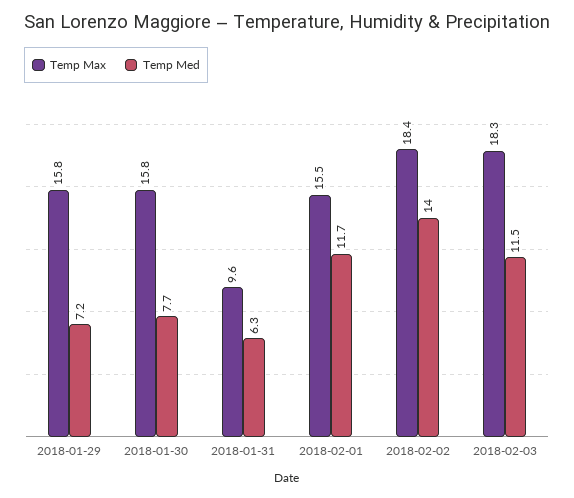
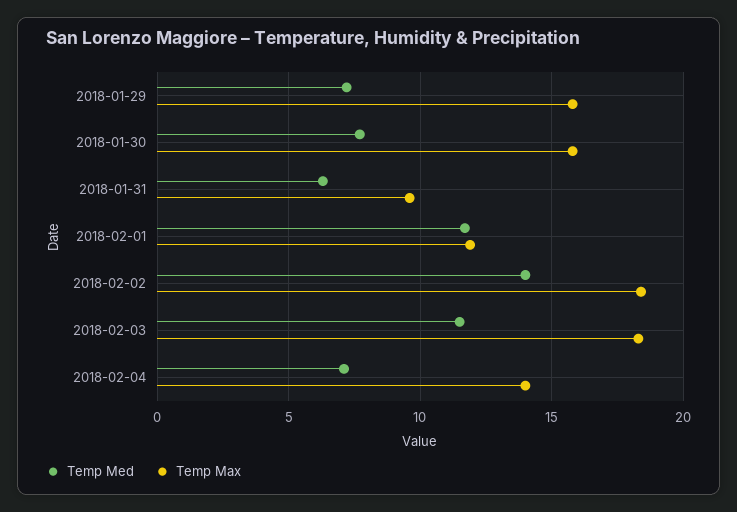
Temp Max, 2018-02-01: 15.5 -> 12
Temp Med, 2018-02-04: none -> 7
Temp Max, 2018-02-04: none -> 14

